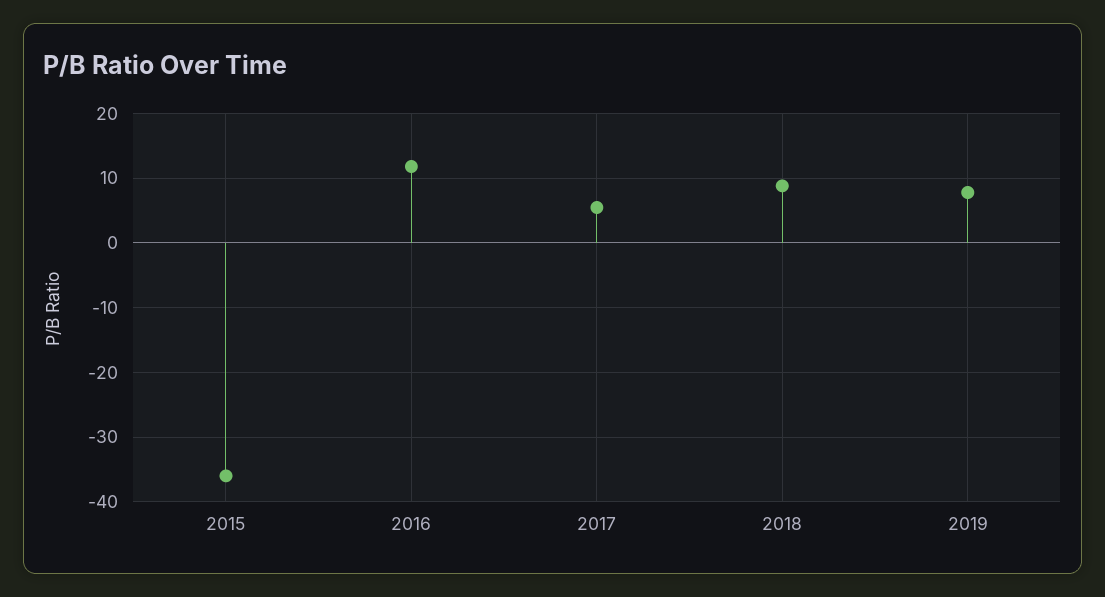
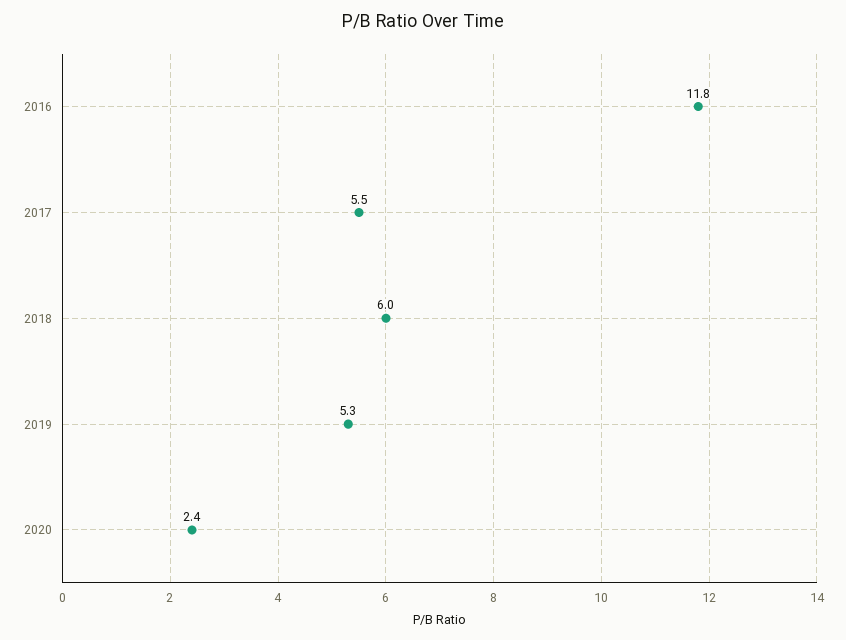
2015: -36 -> none
2018: 9 -> 6
2019: 8 -> 5.3
2020: none -> 2.4

